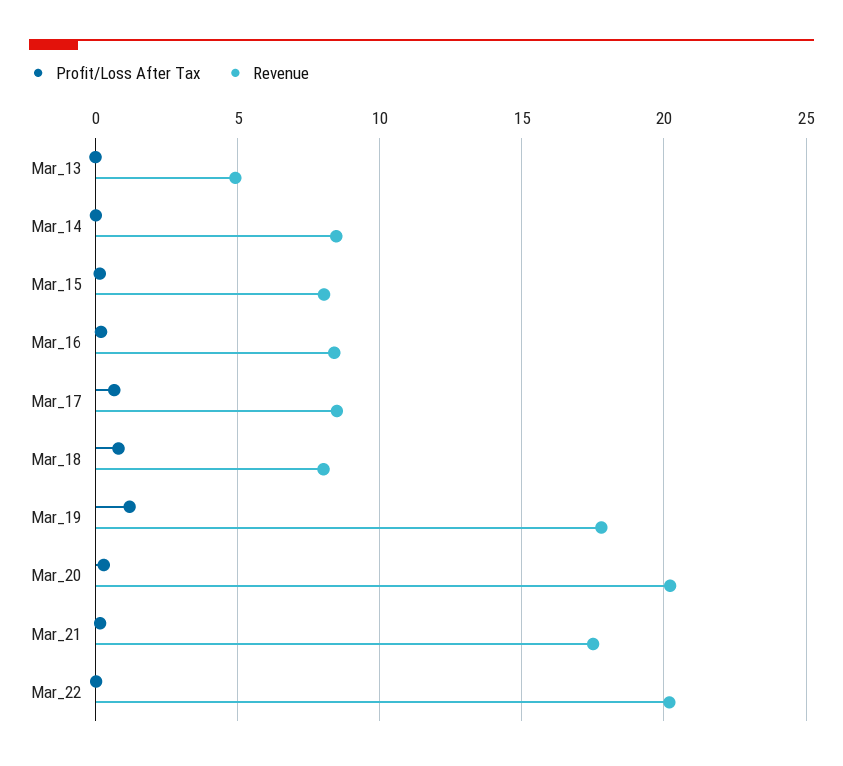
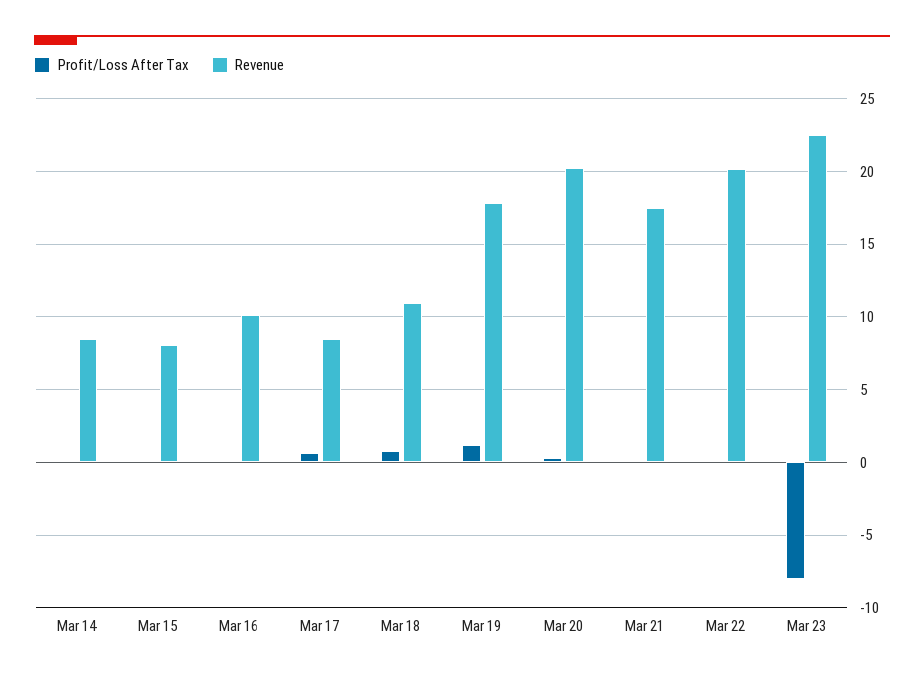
Profit/Loss After Tax, Mar_13: 0 -> none
Revenue, Mar_13: 5 -> none
Revenue, Mar_16: 8.5 -> 10
Revenue, Mar_18: 8 -> 11
Profit/Loss After Tax, Mar 23: none -> -8
Revenue, Mar 23: none -> 22.5

